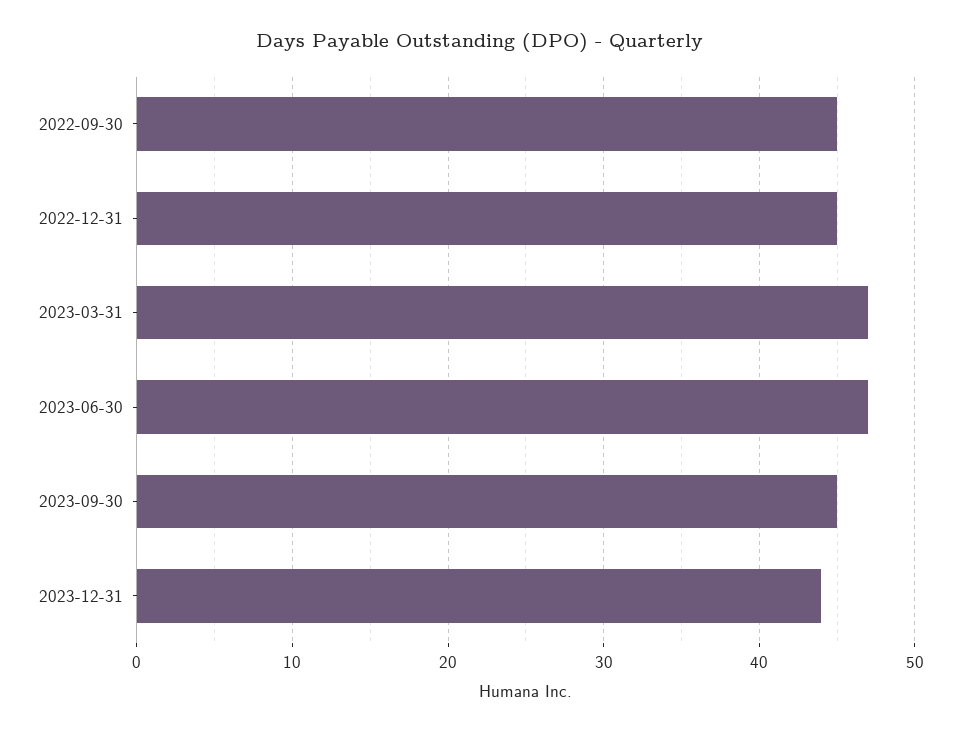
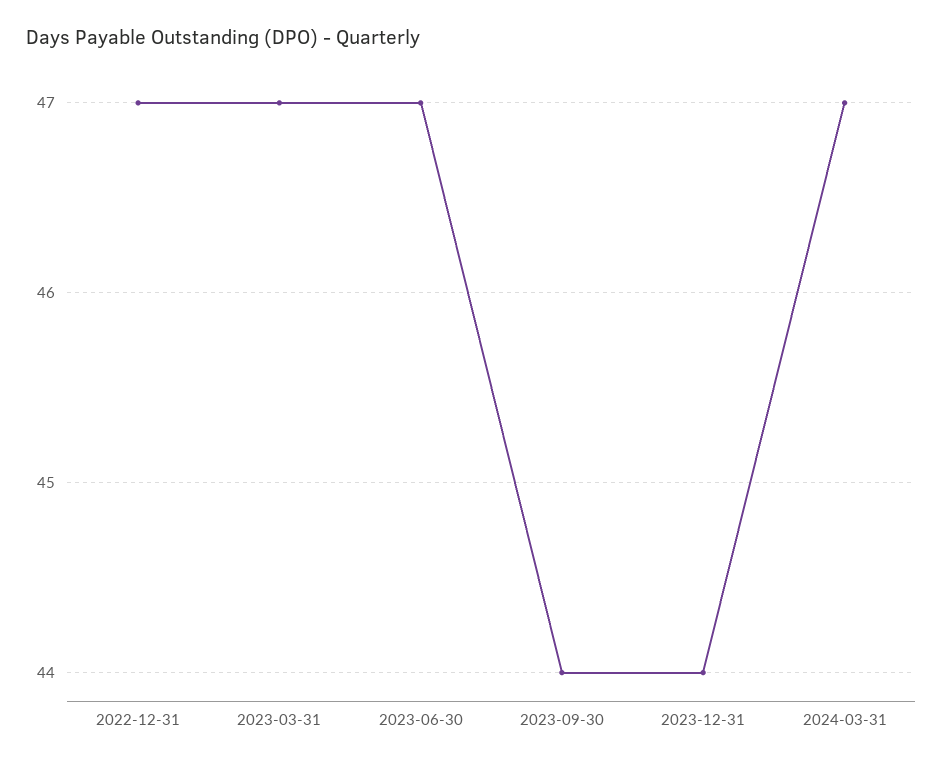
2022-09-30: 45 -> none
2022-12-31: 45 -> 47
2023-09-30: 45 -> 44
2024-03-31: none -> 47

